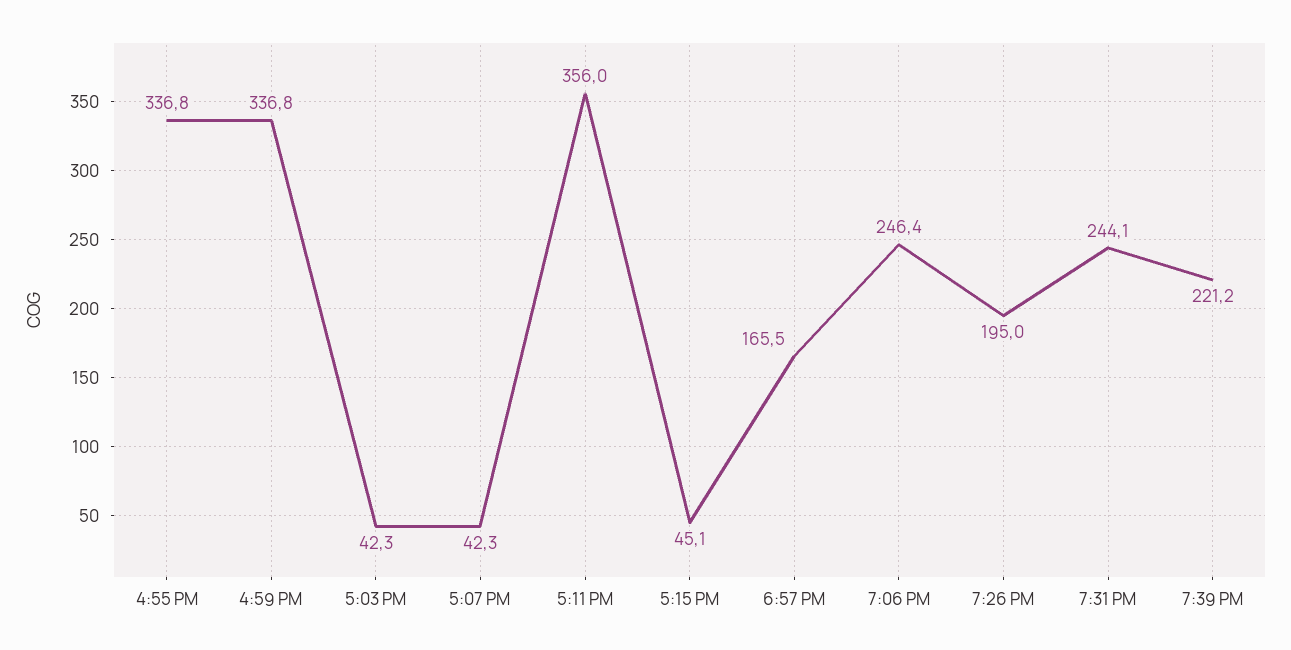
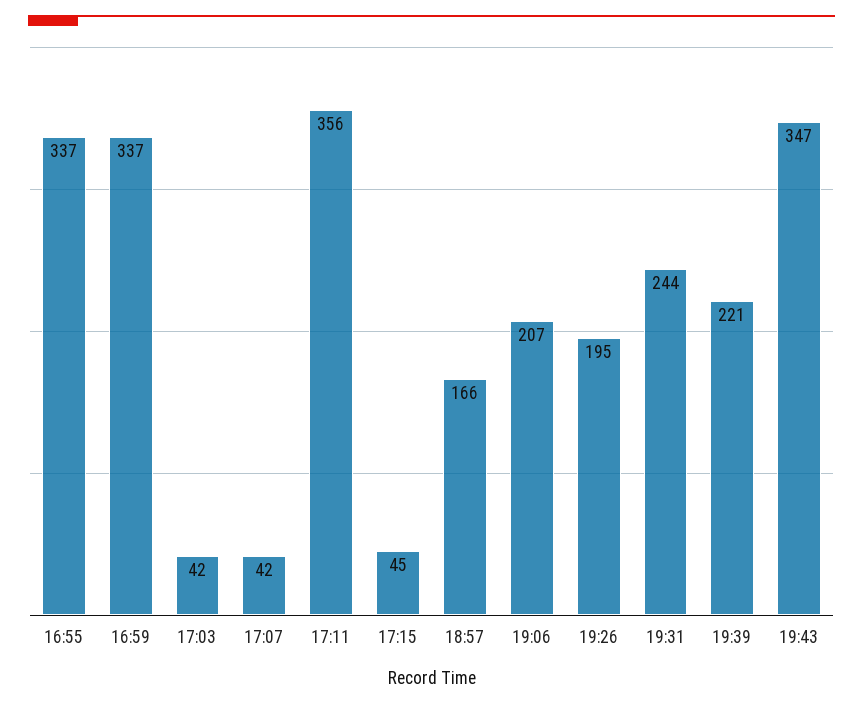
7:06 PM: 246.4 -> 207
19:43: none -> 347

